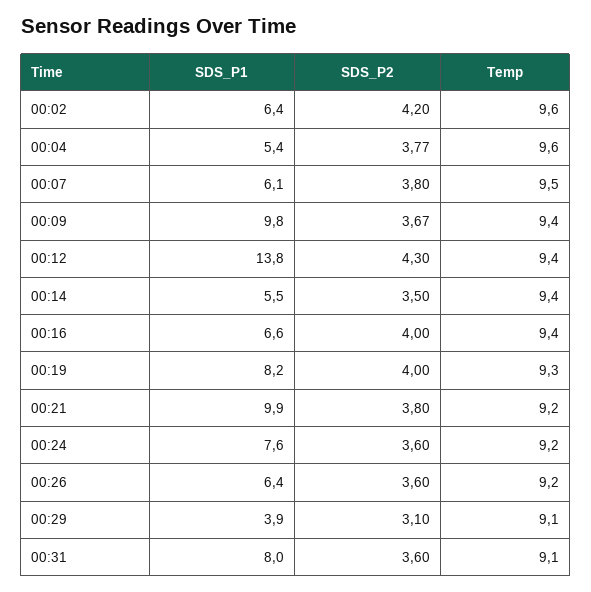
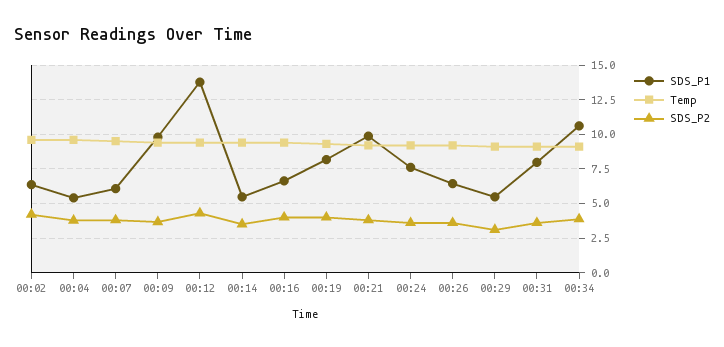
SDS_P1, 00:29: 3.9 -> 5.5
SDS_P1, 00:34: none -> 10.5
Temp, 00:34: none -> 9
SDS_P2, 00:34: none -> 4

